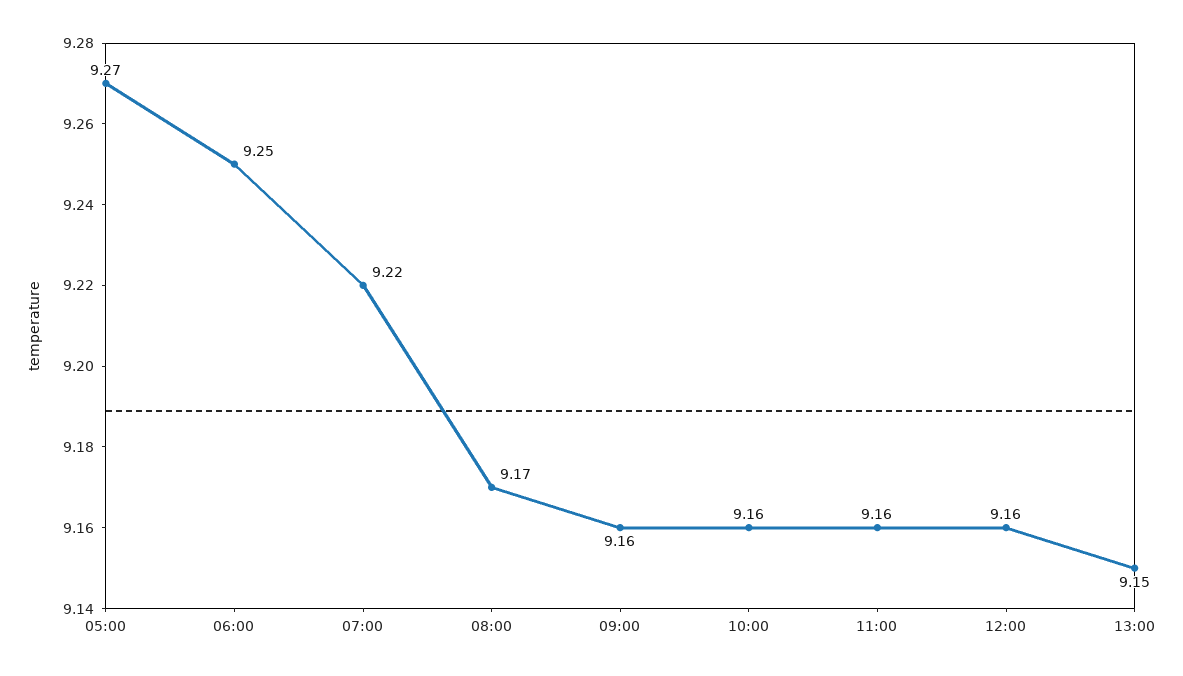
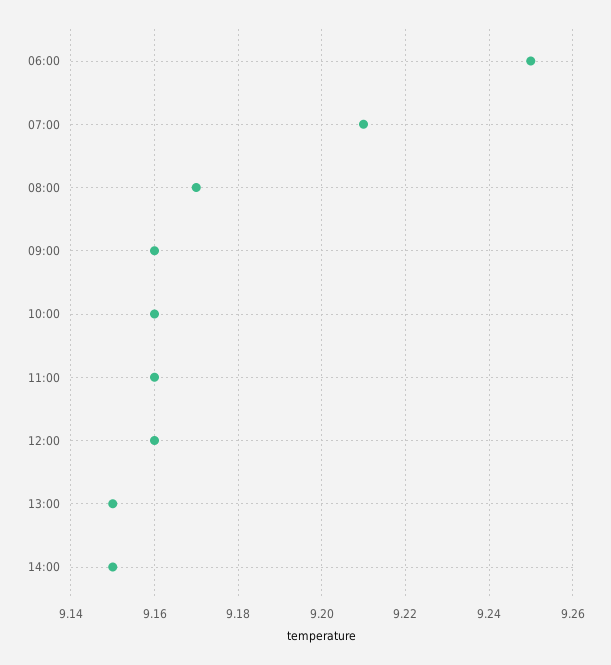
05:00: 9.27 -> none
07:00: 9.22 -> 9.21
14:00: none -> 9.15

